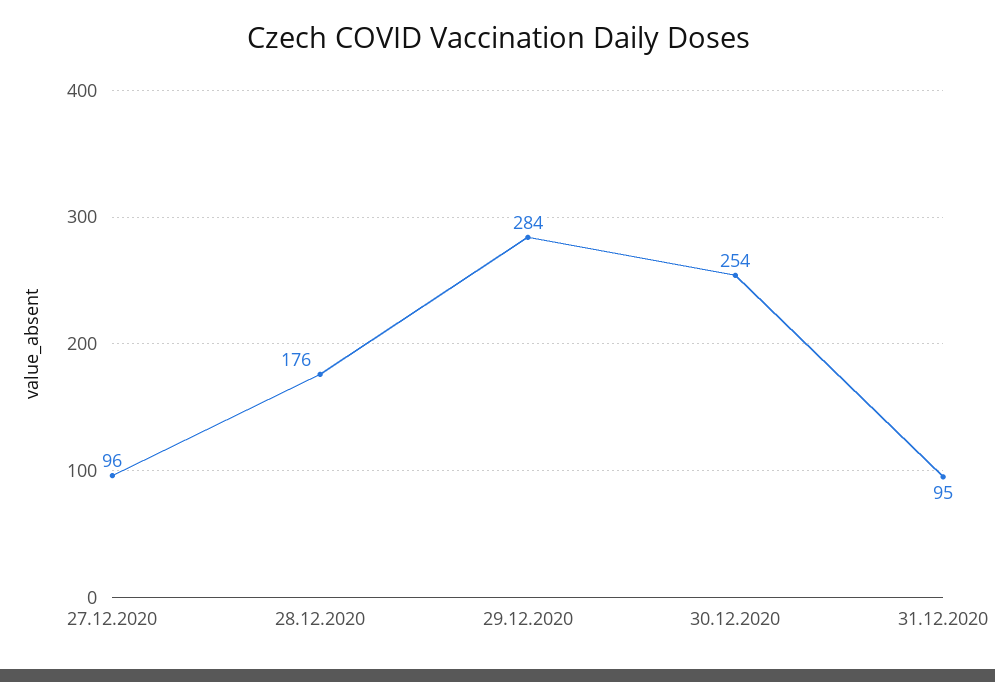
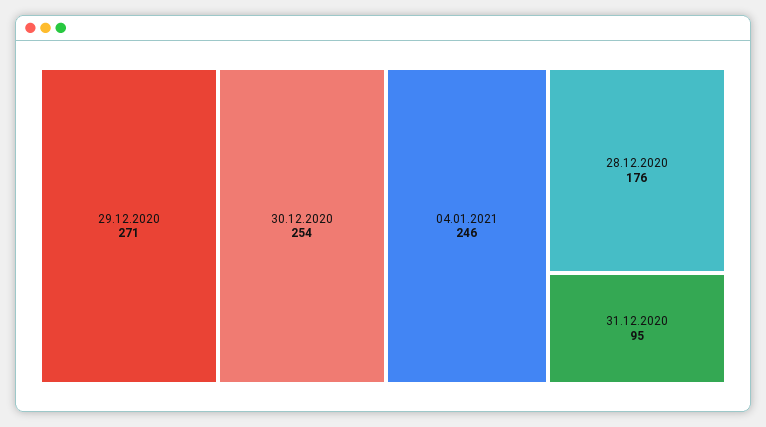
27.12.2020: 96 -> none
29.12.2020: 284 -> 271
04.01.2021: none -> 246

